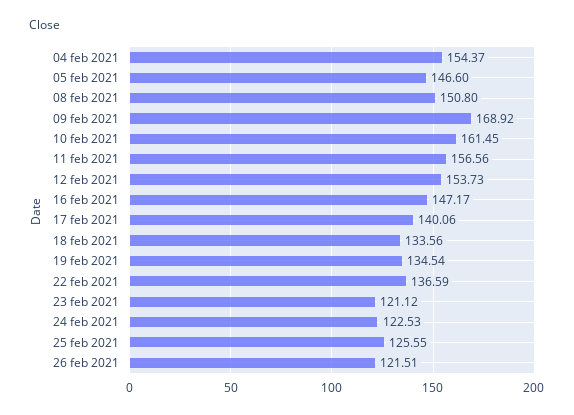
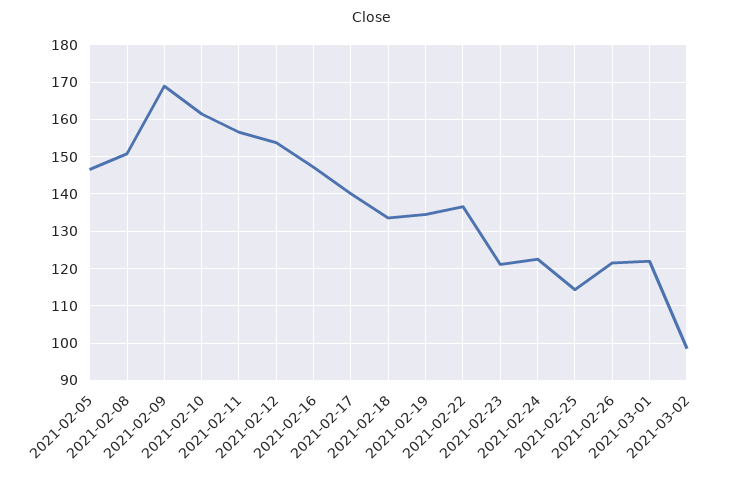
04 feb 2021: 154.37 -> none
25 feb 2021: 125.55 -> 114
2021-03-01: none -> 122
2021-03-02: none -> 98

